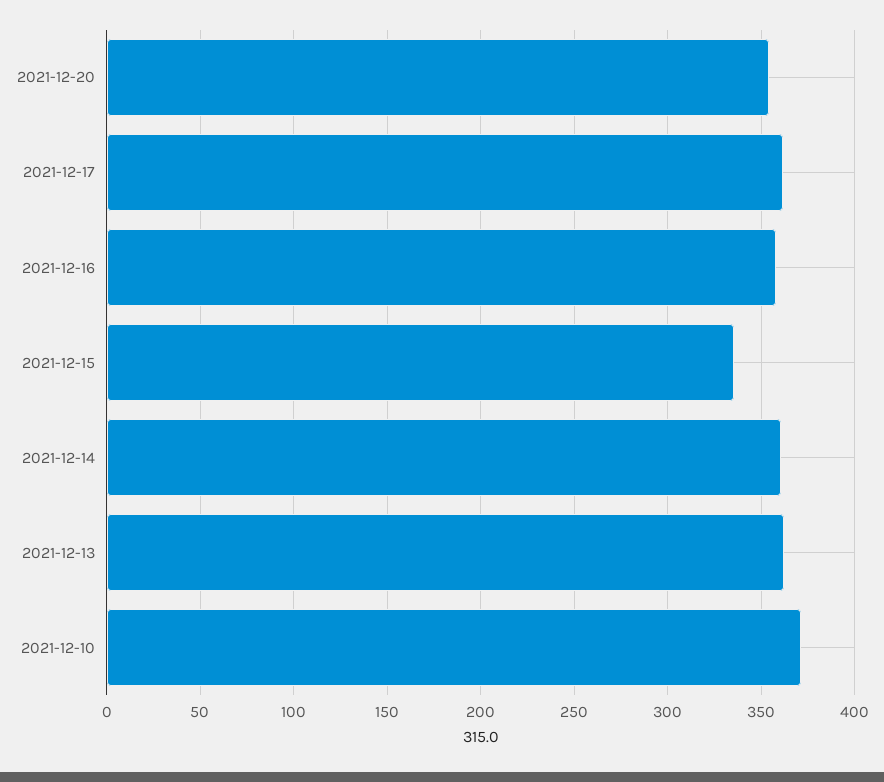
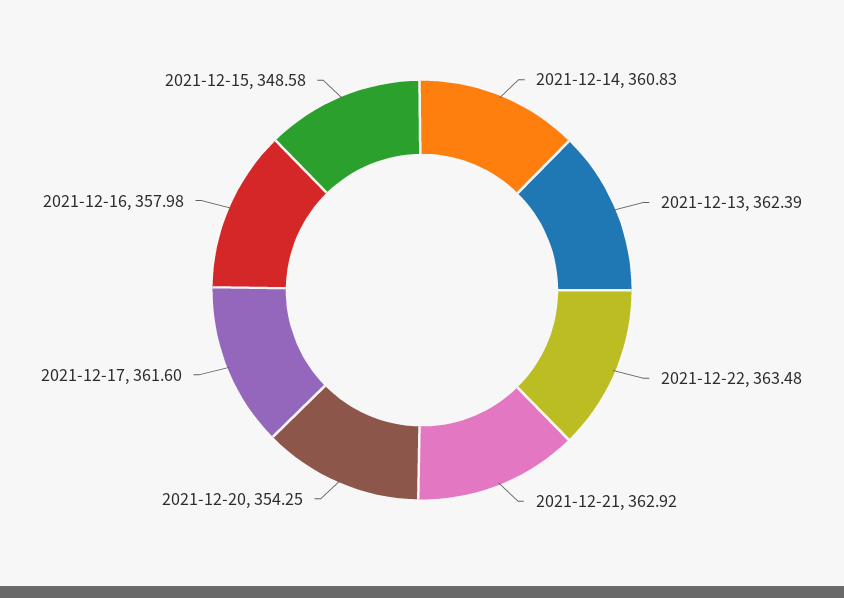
2021-12-15: 335 -> 348.58
2021-12-10: 370 -> none
2021-12-22: none -> 363.48
2021-12-21: none -> 362.92

